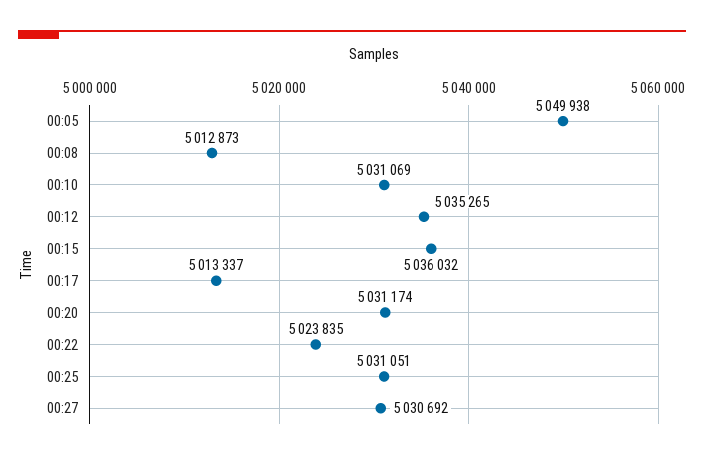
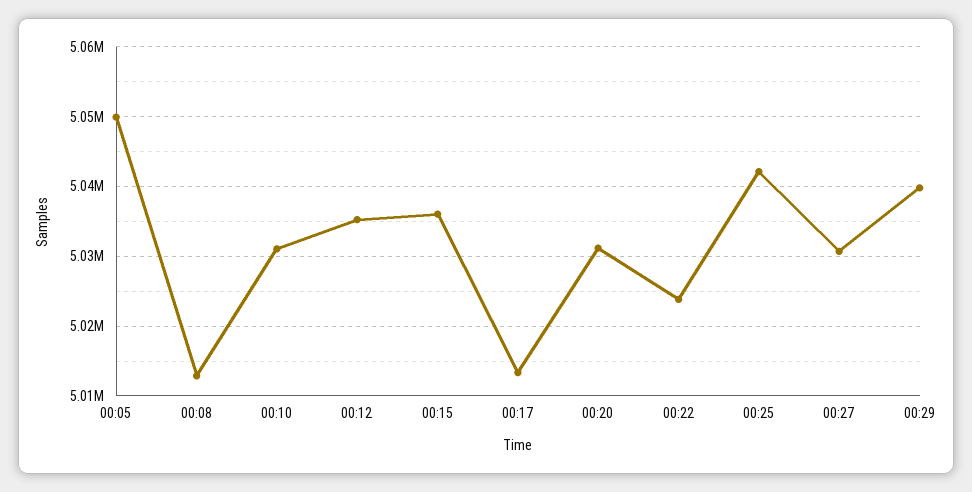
00:25: 5031051 -> 5042000
00:29: none -> 5040000

